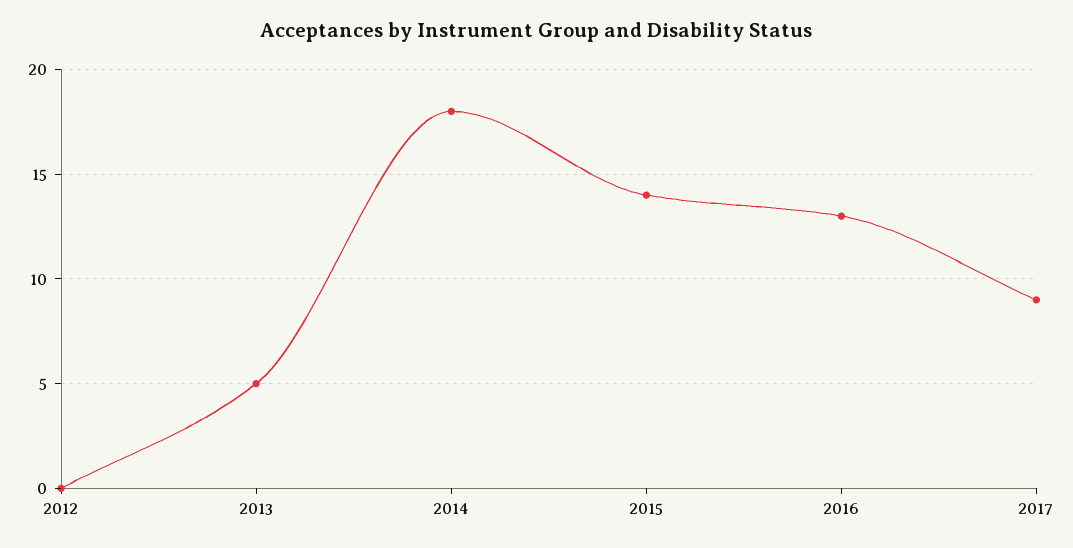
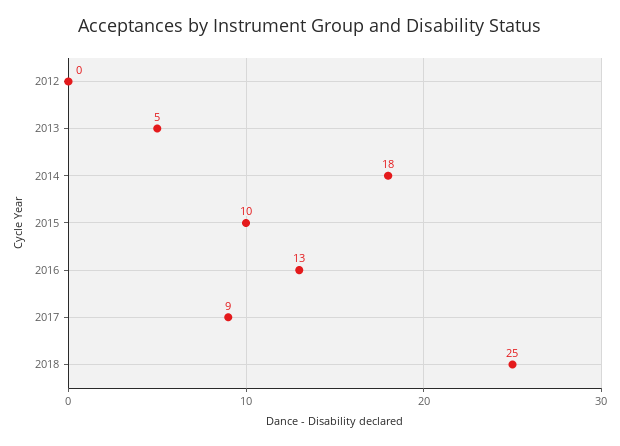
2015: 14 -> 10
2018: none -> 25

